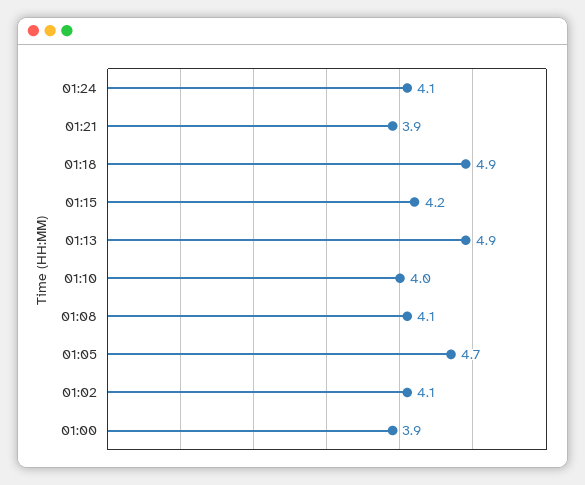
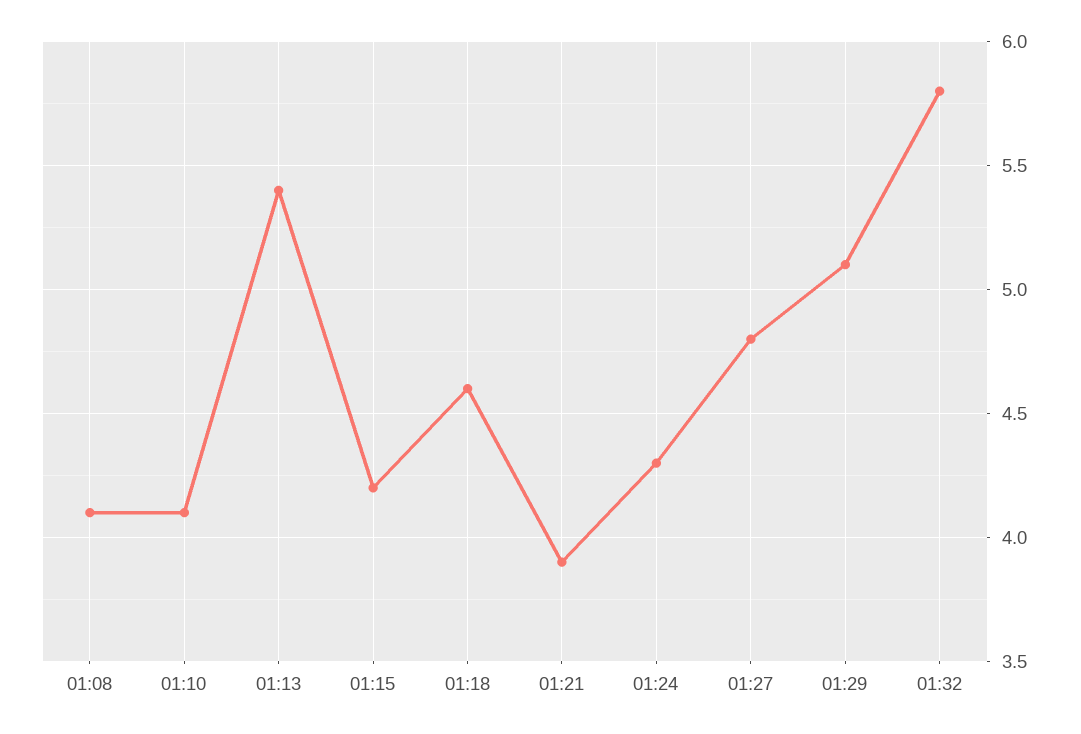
01:24: 4.1 -> 4.3
01:18: 4.9 -> 4.6
01:13: 4.9 -> 5.4
01:10: 4 -> 4.1
01:05: 4.7 -> none
01:02: 4.1 -> none
01:00: 3.9 -> none
01:27: none -> 4.8
01:29: none -> 5.1
01:32: none -> 5.8

